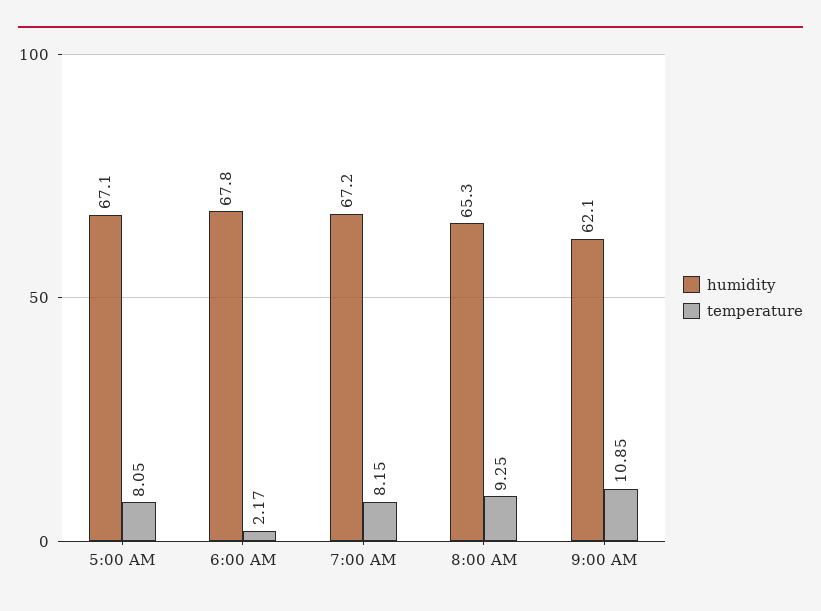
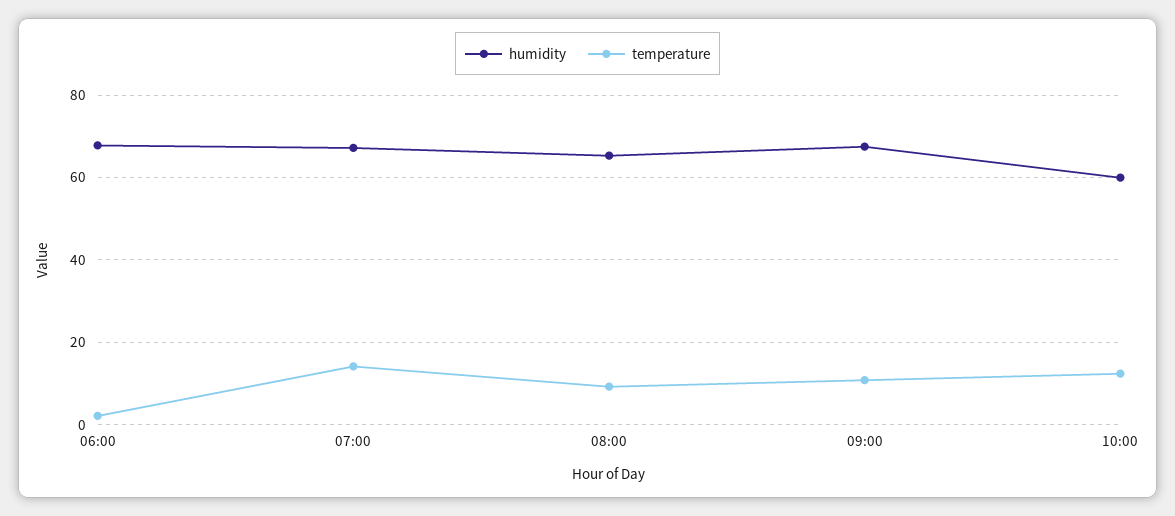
humidity, 5:00 AM: 67.1 -> none
temperature, 5:00 AM: 8.05 -> none
temperature, 7:00 AM: 8.15 -> 14
humidity, 9:00 AM: 62.1 -> 68
humidity, 10:00: none -> 60
temperature, 10:00: none -> 12

